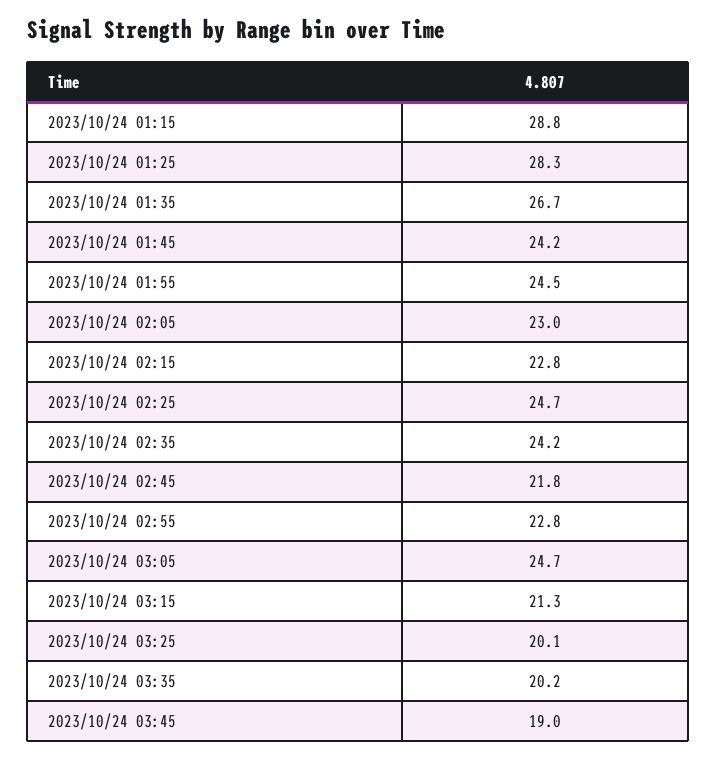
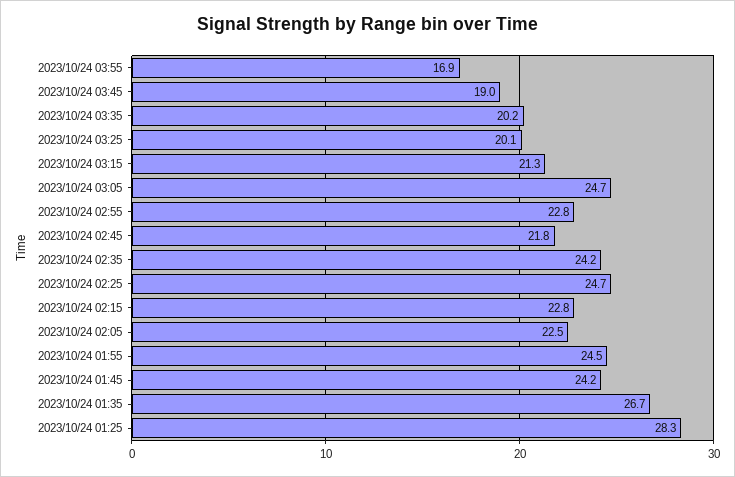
2023/10/24 01:15: 28.8 -> none
2023/10/24 02:05: 23 -> 22.5
2023/10/24 03:55: none -> 16.9

